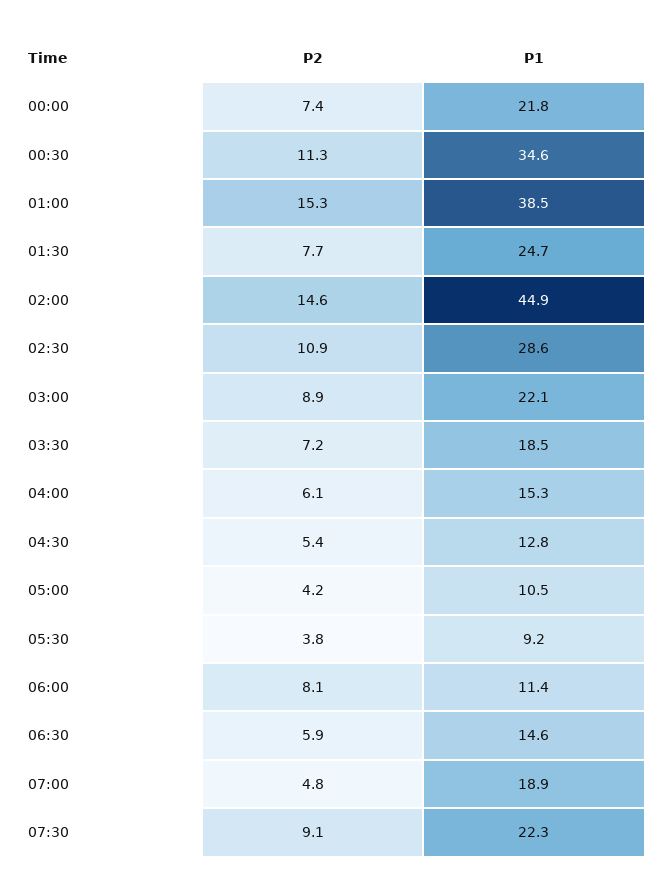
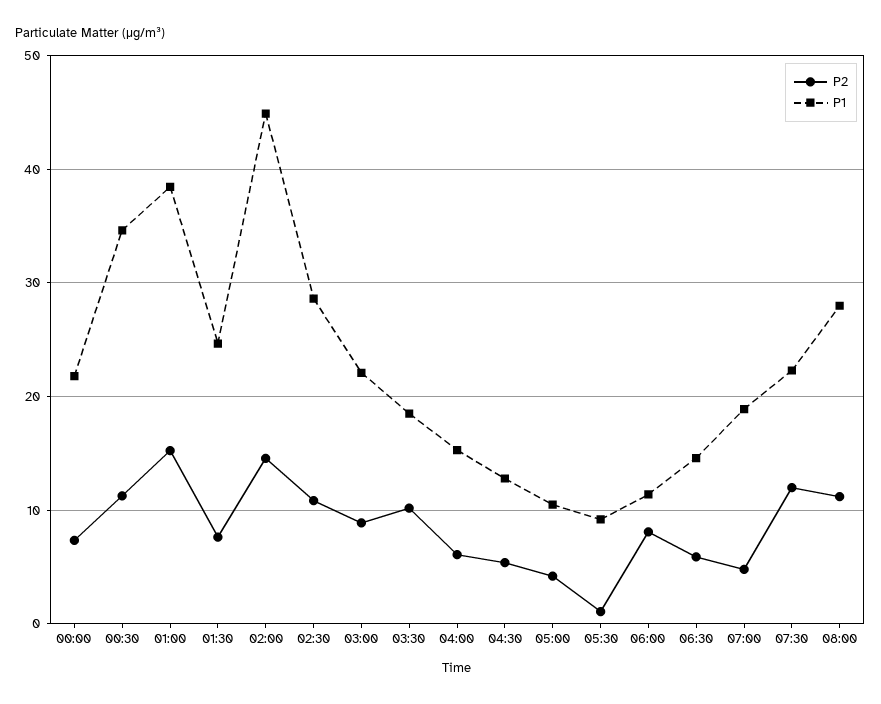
P2, 03:30: 7.2 -> 10
P2, 05:30: 3.8 -> 1
P2, 07:30: 9.1 -> 12
P2, 08:00: none -> 11
P1, 08:00: none -> 28

